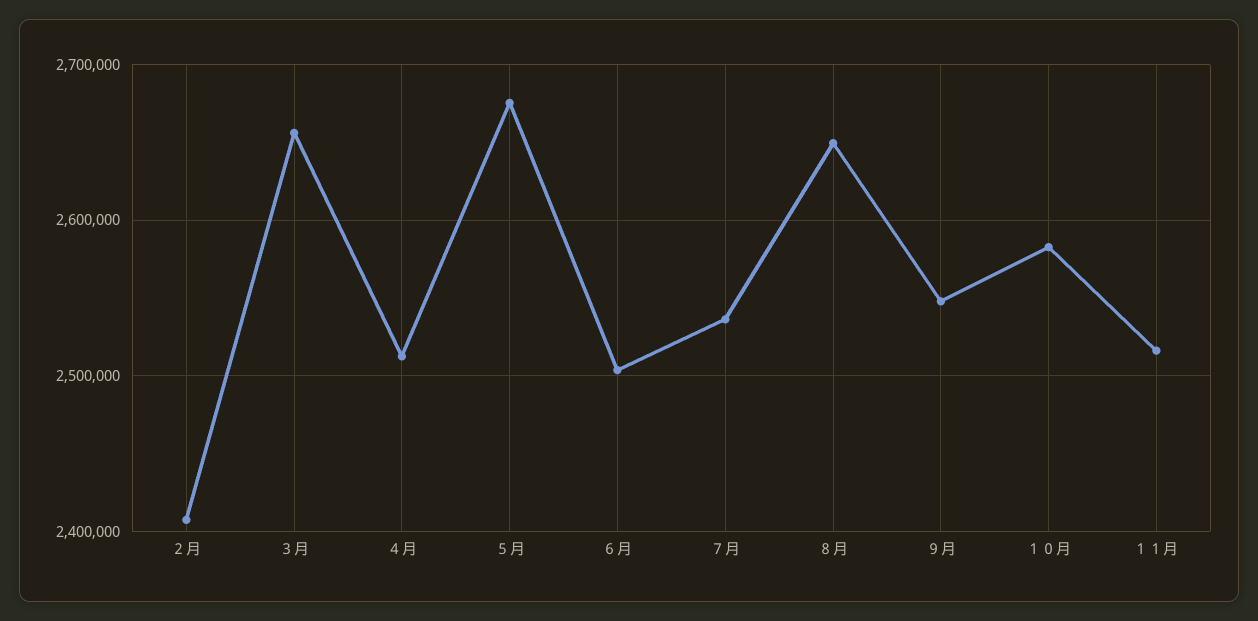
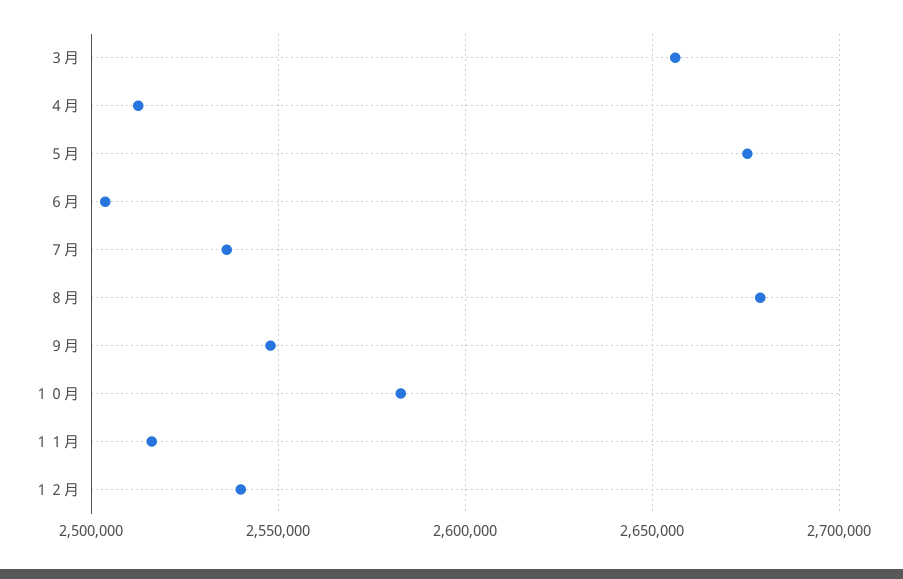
２月: 2410000 -> none
８月: 2650000 -> 2680000
１２月: none -> 2540000

